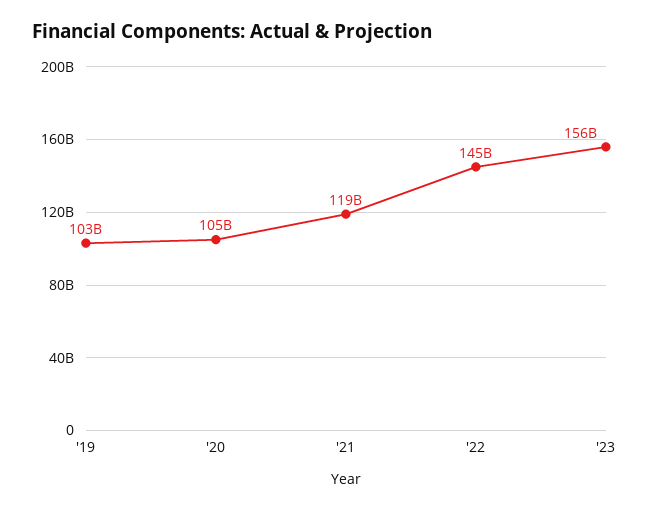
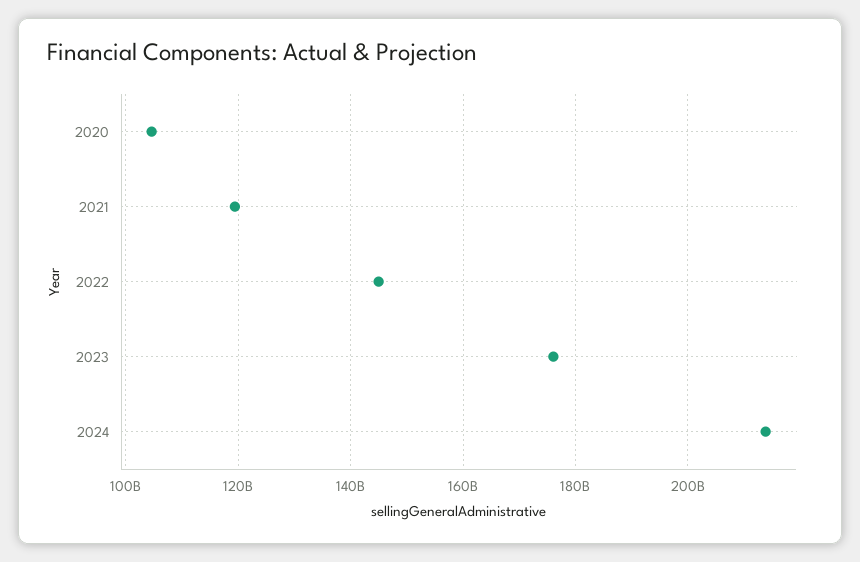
'19: 103000000000 -> none
'23: 156000000000 -> 176000000000
2024: none -> 214000000000

